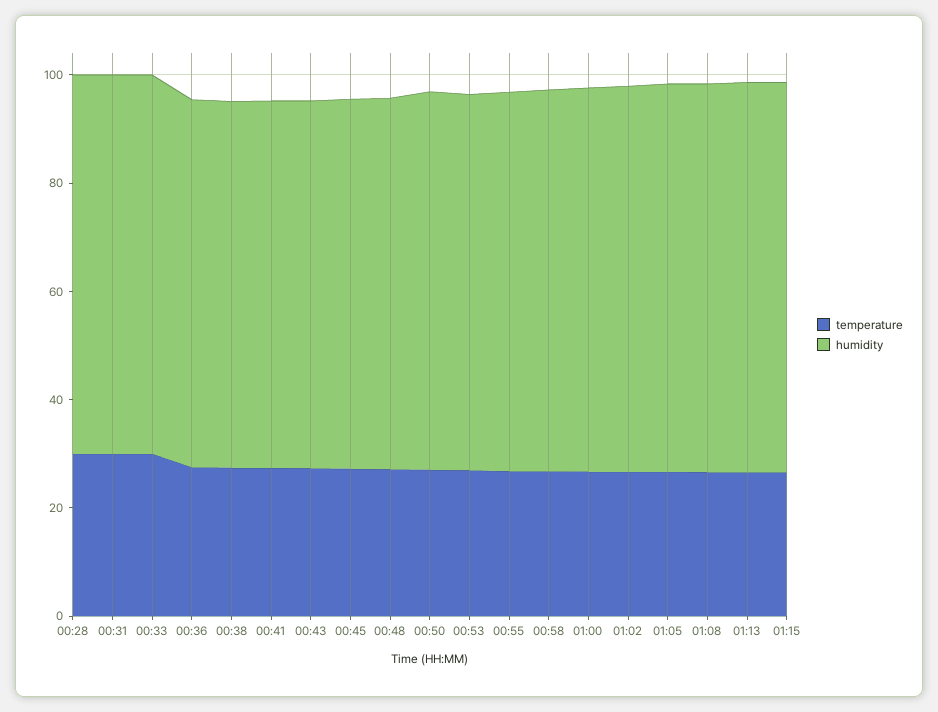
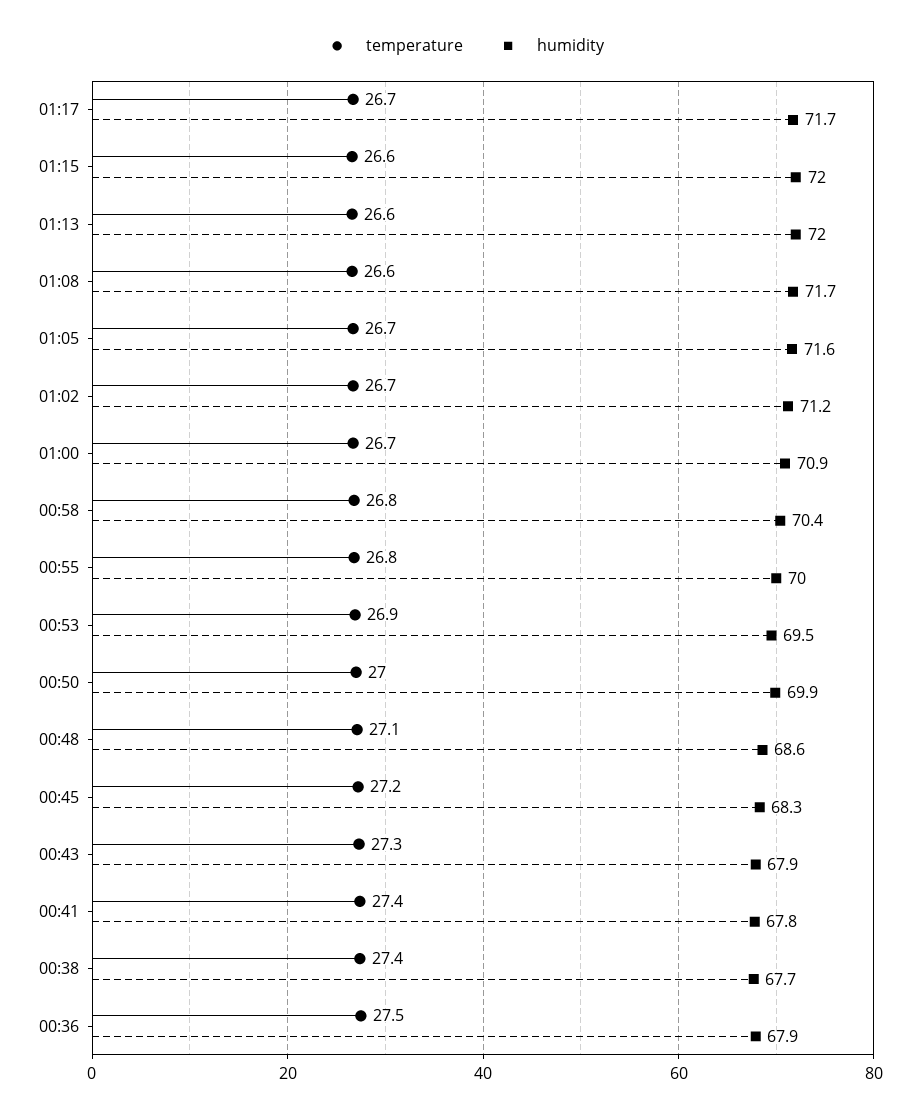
temperature, 00:28: 30 -> none
humidity, 00:28: 70 -> none
temperature, 00:31: 30 -> none
humidity, 00:31: 70 -> none
temperature, 00:33: 30 -> none
humidity, 00:33: 70 -> none
temperature, 01:17: none -> 26.7
humidity, 01:17: none -> 71.7

